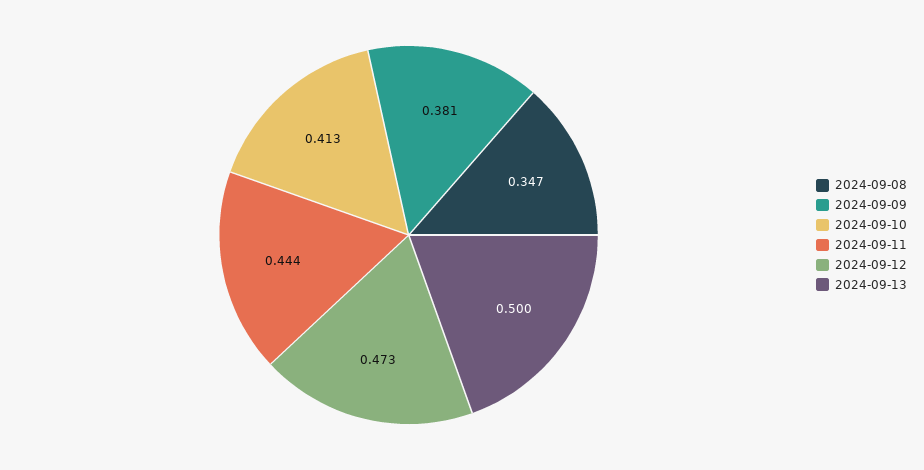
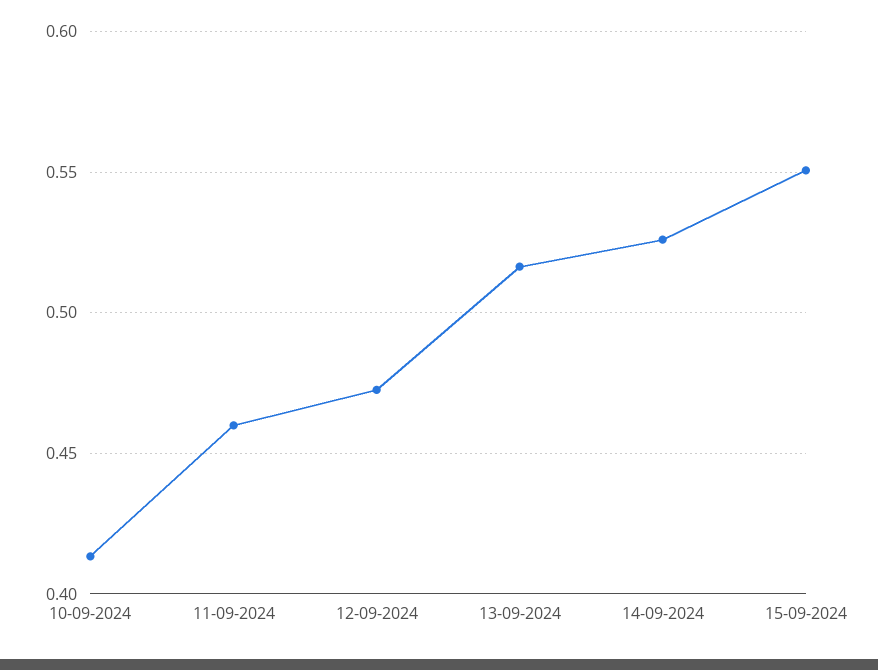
2024-09-08: 0.347 -> none
2024-09-09: 0.381 -> none
2024-09-11: 0.444 -> 0.46
2024-09-13: 0.5 -> 0.515
14-09-2024: none -> 0.525
15-09-2024: none -> 0.55

